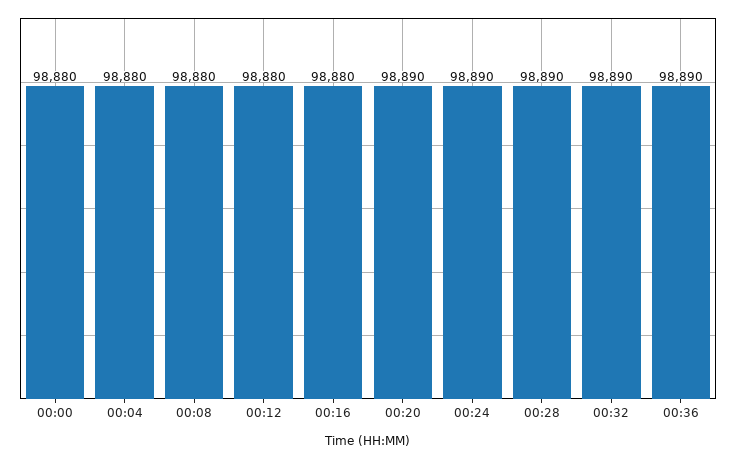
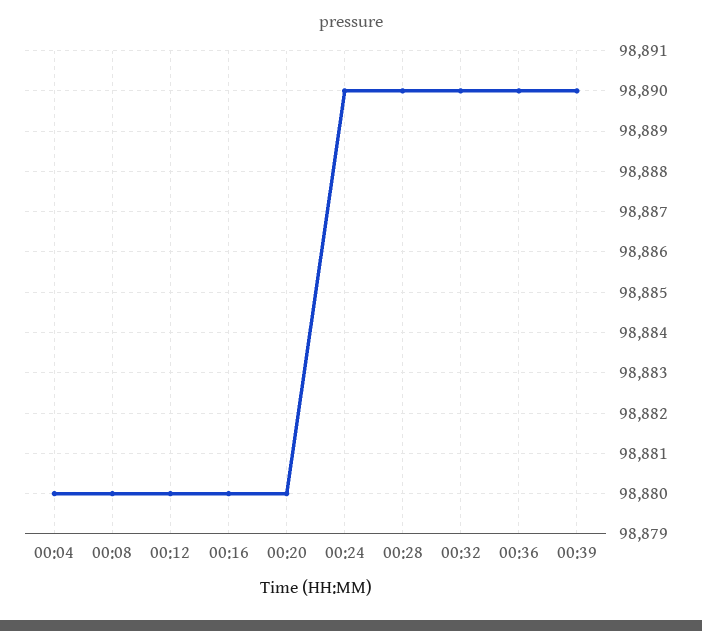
00:00: 98880 -> none
00:20: 98890 -> 98880
00:39: none -> 98890

